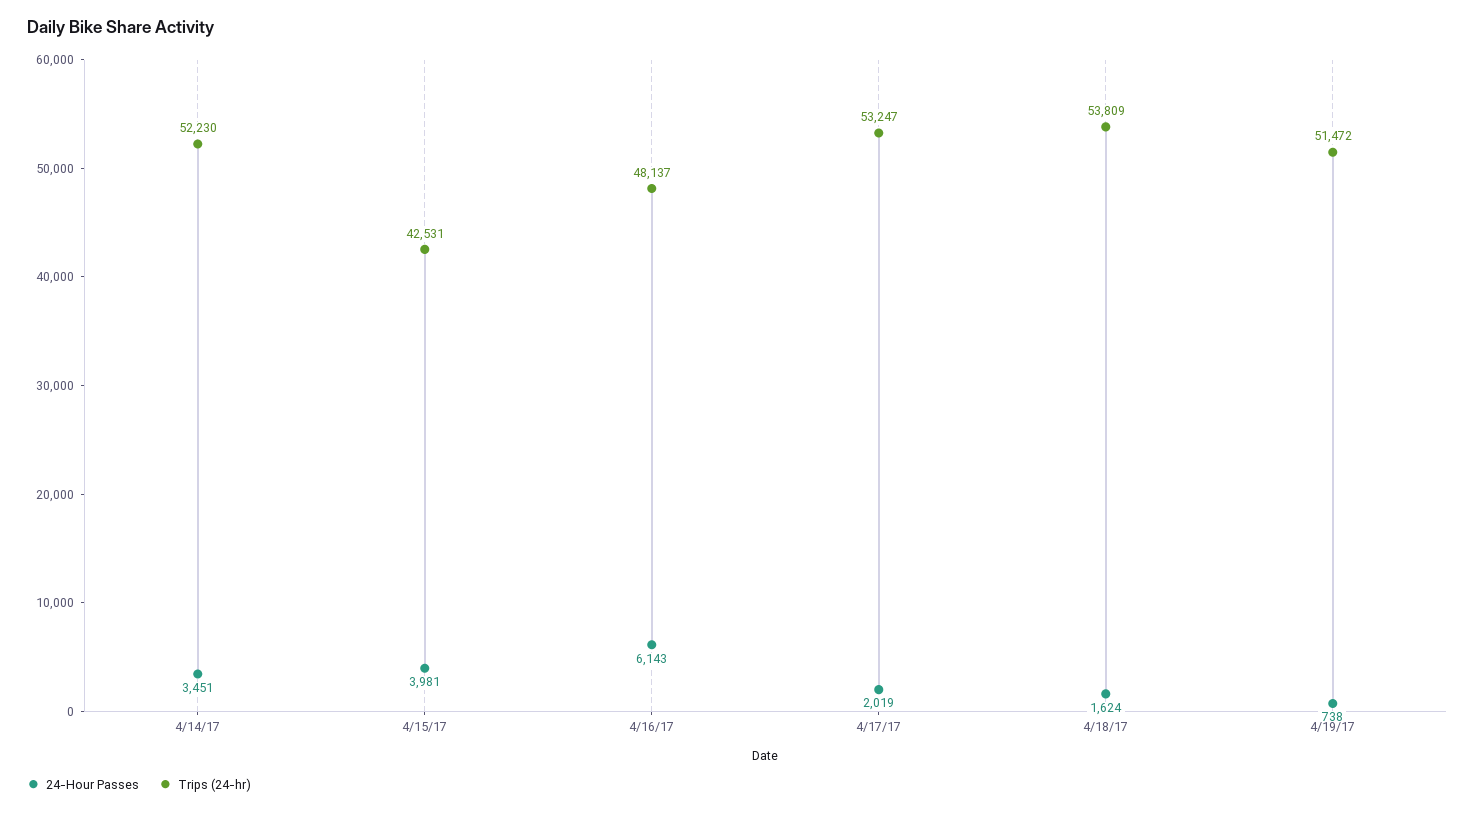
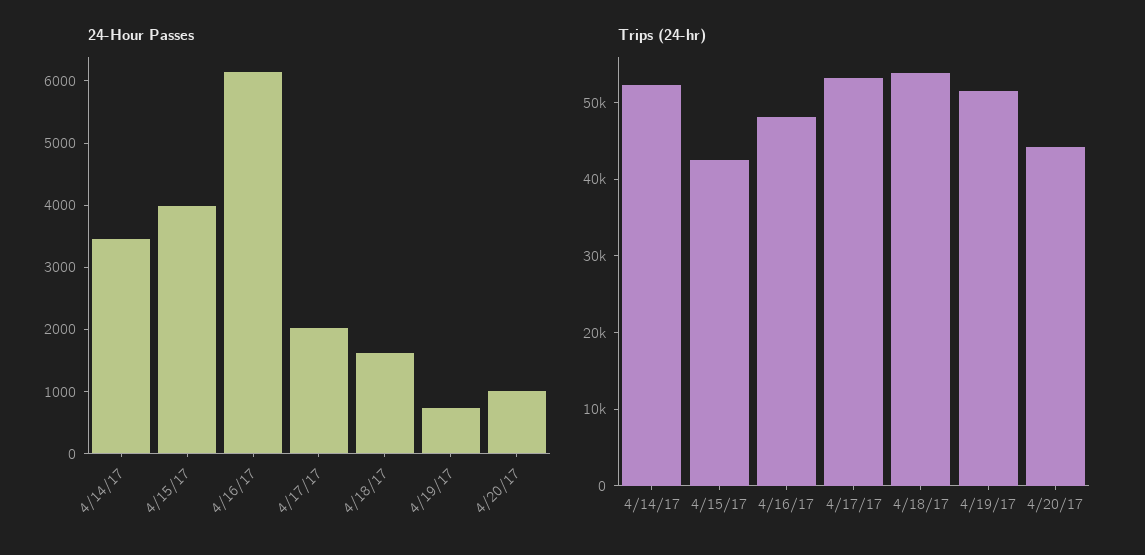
24-Hour Passes, 4/20/17: none -> 1000
Trips (24-hr), 4/20/17: none -> 44000

